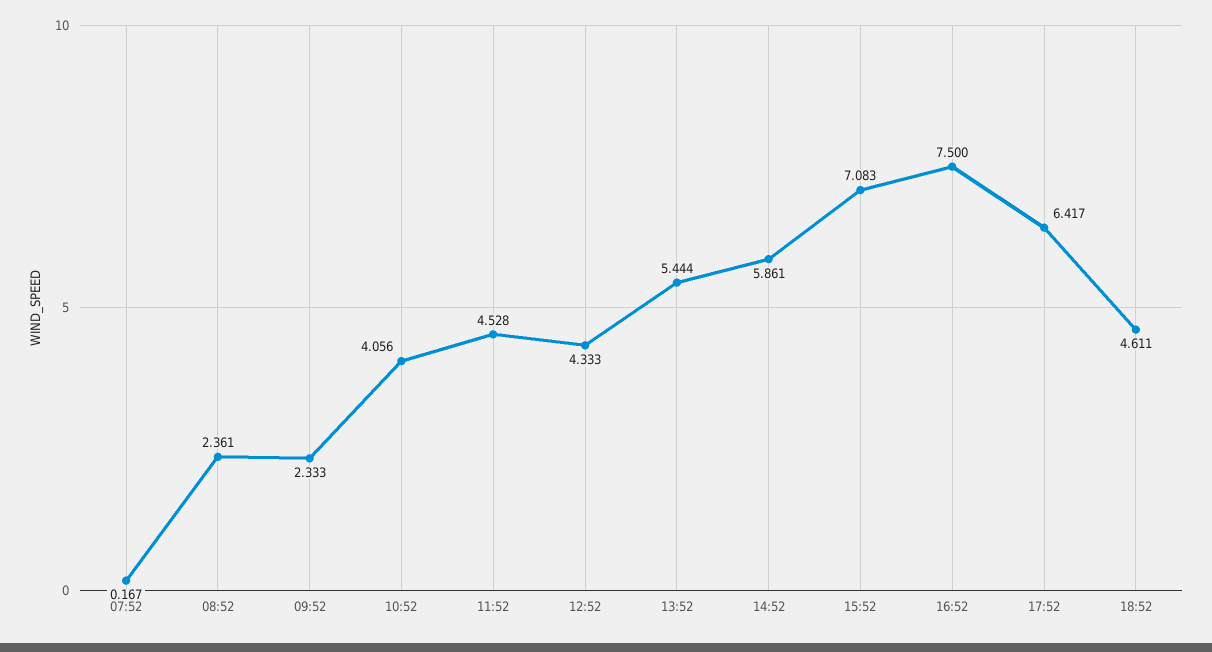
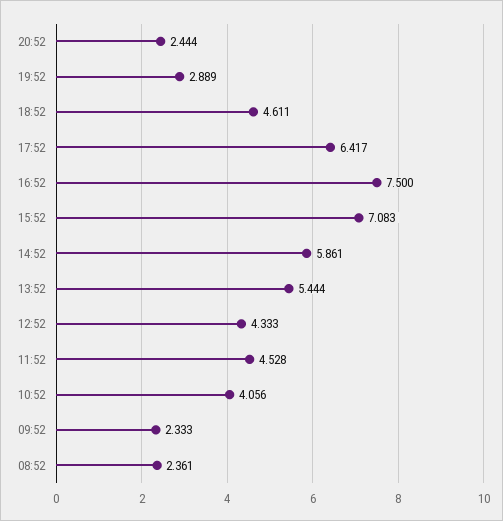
07:52: 0.167 -> none
20:52: none -> 2.444
19:52: none -> 2.889

